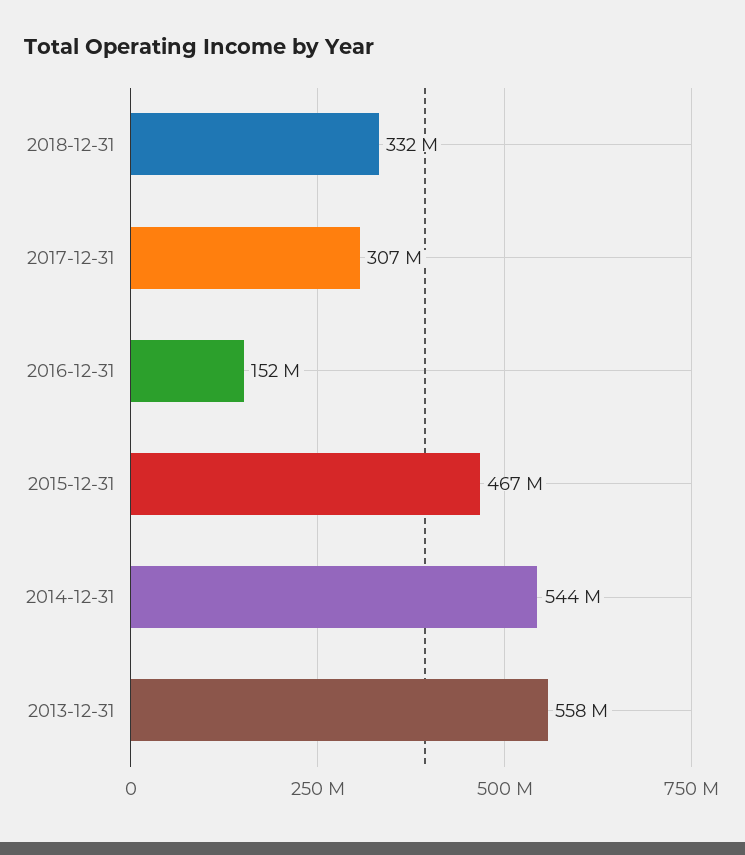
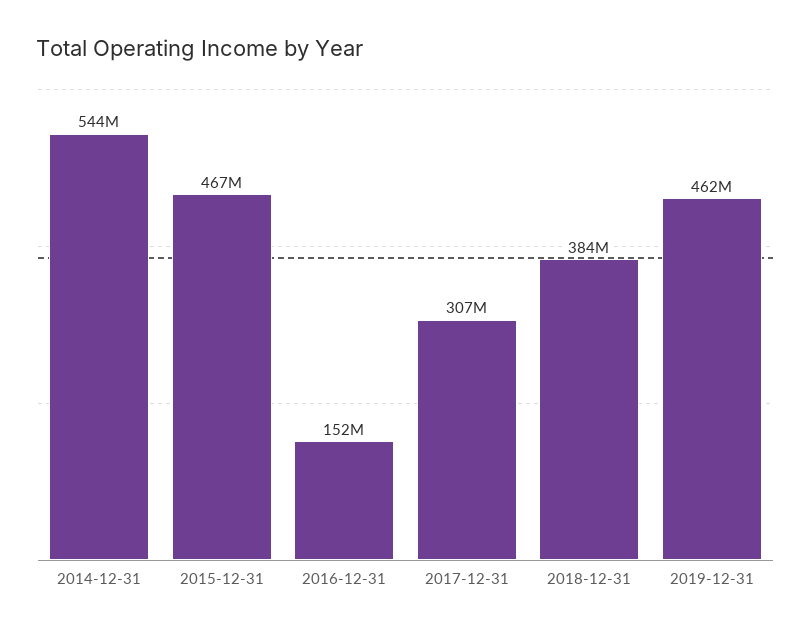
2018-12-31: 332000000 -> 384000000
2013-12-31: 558000000 -> none
2019-12-31: none -> 462000000

